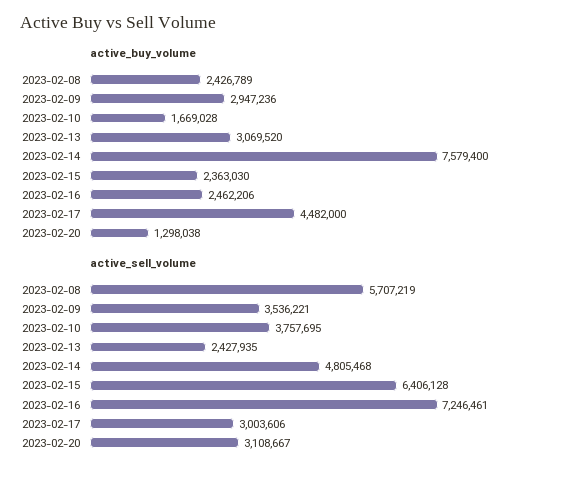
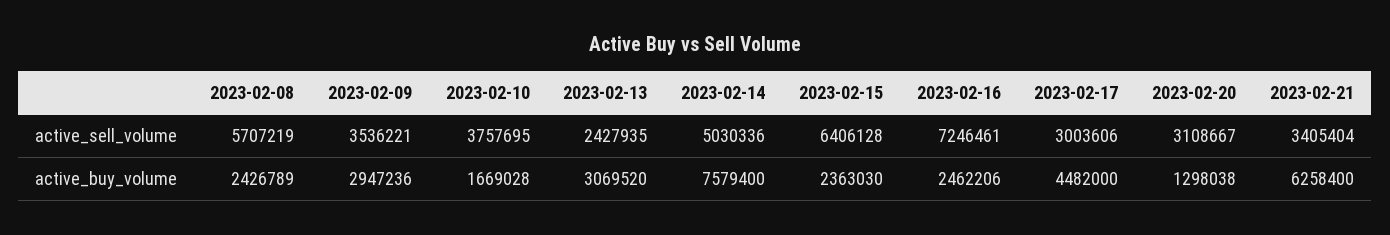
active_sell_volume, 2023-02-14: 4805468 -> 5030336
active_sell_volume, 2023-02-21: none -> 3405404
active_buy_volume, 2023-02-21: none -> 6258400

